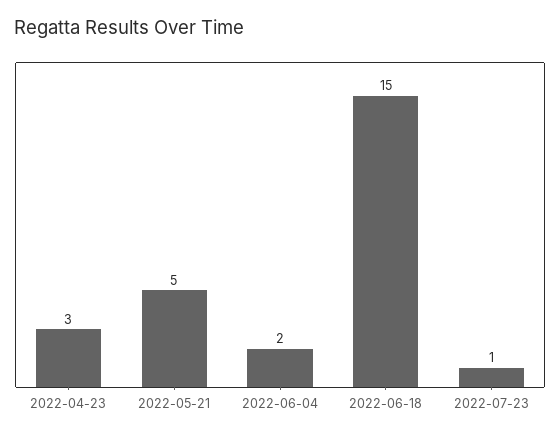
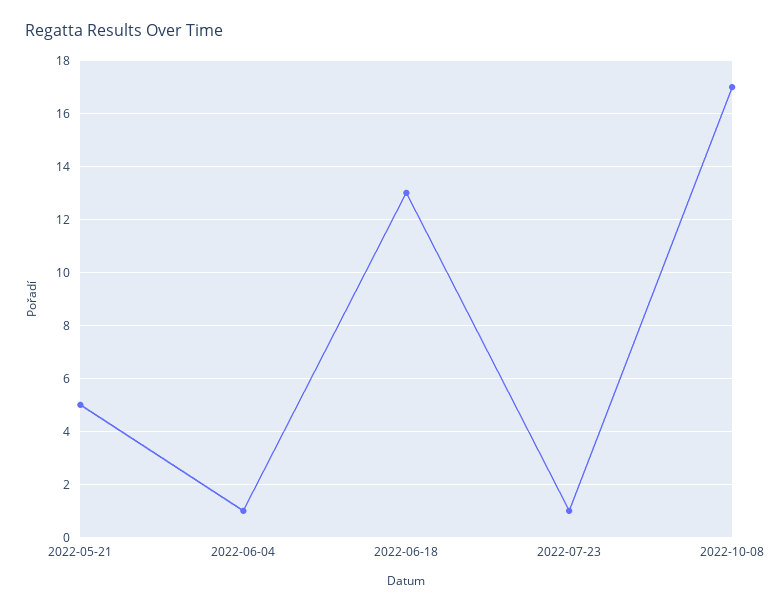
2022-04-23: 3 -> none
2022-06-04: 2 -> 1
2022-06-18: 15 -> 13
2022-10-08: none -> 17

